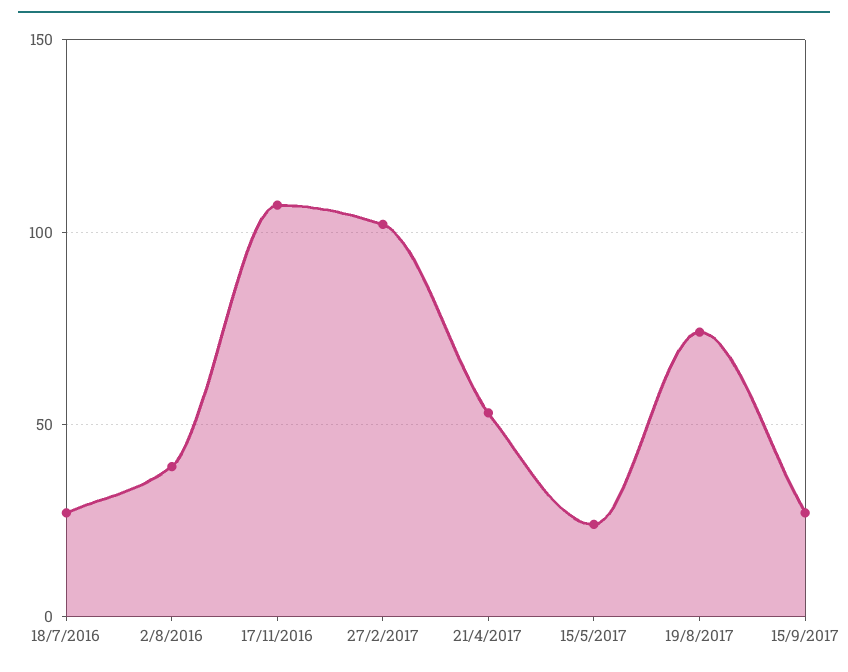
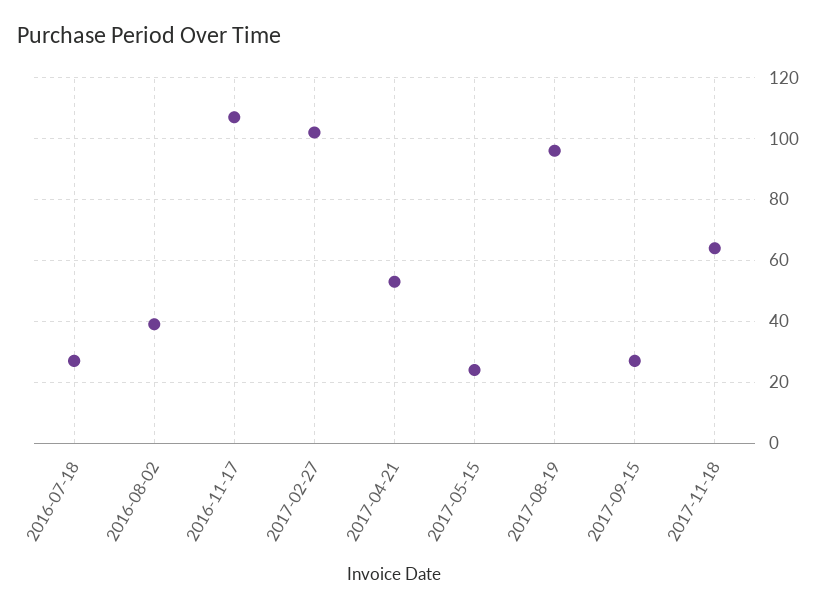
19/8/2017: 75 -> 95
2017-11-18: none -> 65

